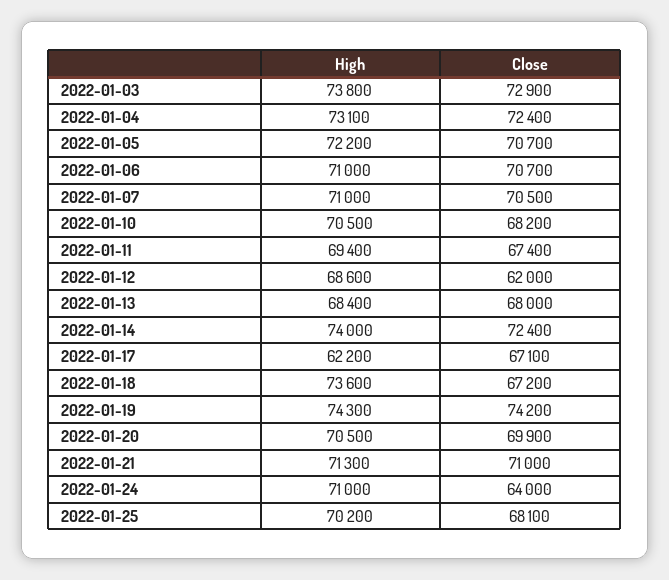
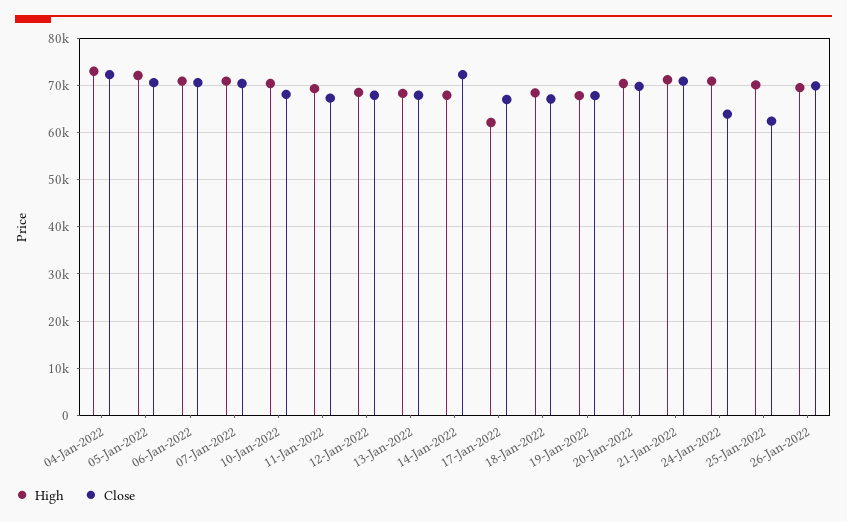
High, 2022-01-03: 73800 -> none
Close, 2022-01-03: 72900 -> none
Close, 2022-01-12: 62000 -> 68000
High, 2022-01-14: 74000 -> 68000
High, 2022-01-18: 73600 -> 68000
High, 2022-01-19: 74300 -> 68000
Close, 2022-01-19: 74200 -> 68000
Close, 2022-01-25: 68100 -> 62000
High, 26-Jan-2022: none -> 70000
Close, 26-Jan-2022: none -> 70000

